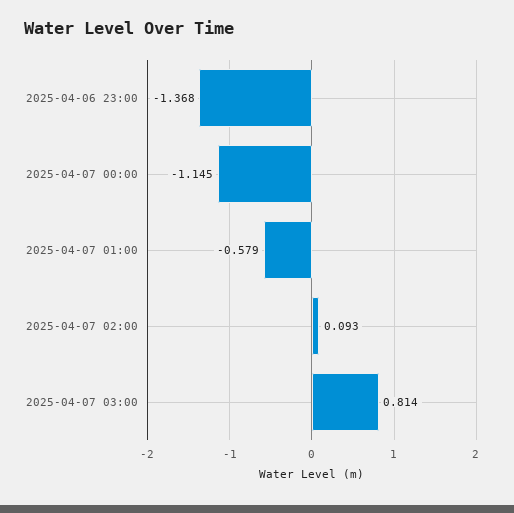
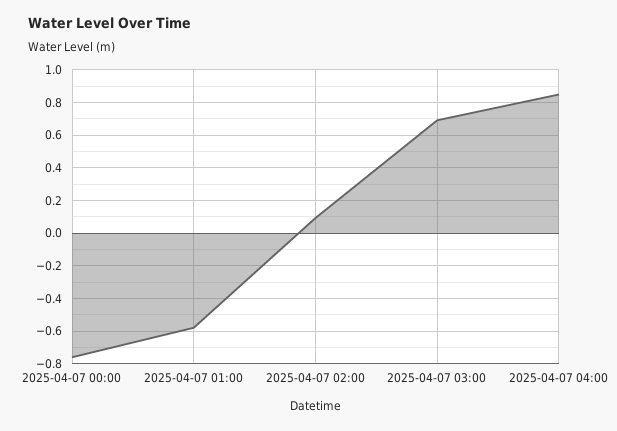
2025-04-06 23:00: -1.368 -> none
2025-04-07 00:00: -1.145 -> -0.75
2025-04-07 03:00: 0.814 -> 0.7
2025-04-07 04:00: none -> 0.85

